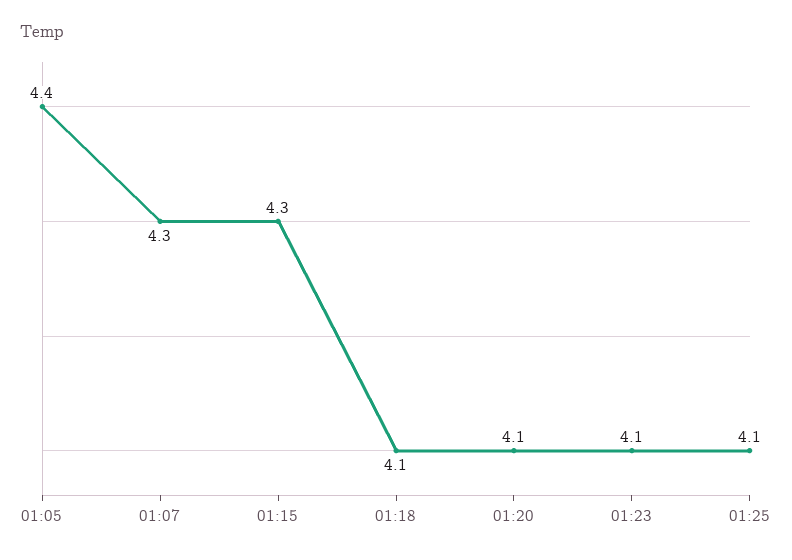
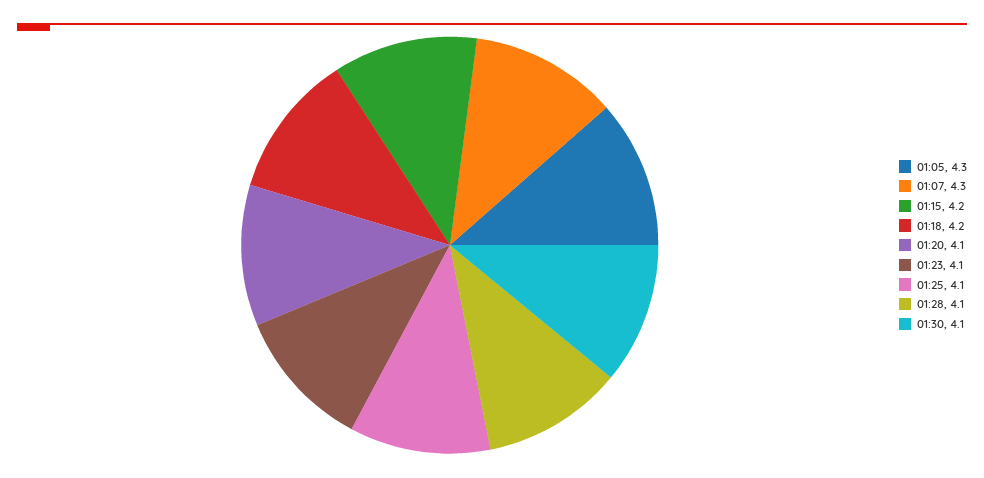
01:05: 4.4 -> 4.3
01:15: 4.3 -> 4.2
01:18: 4.1 -> 4.2
01:28: none -> 4.1
01:30: none -> 4.1

